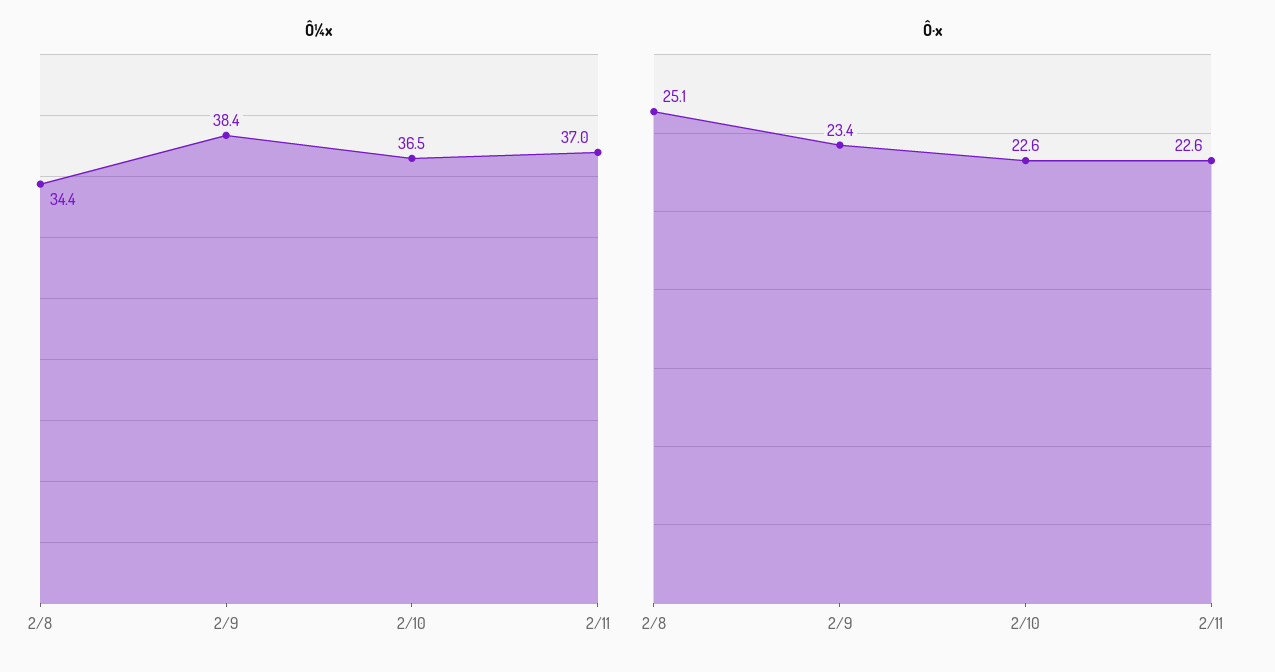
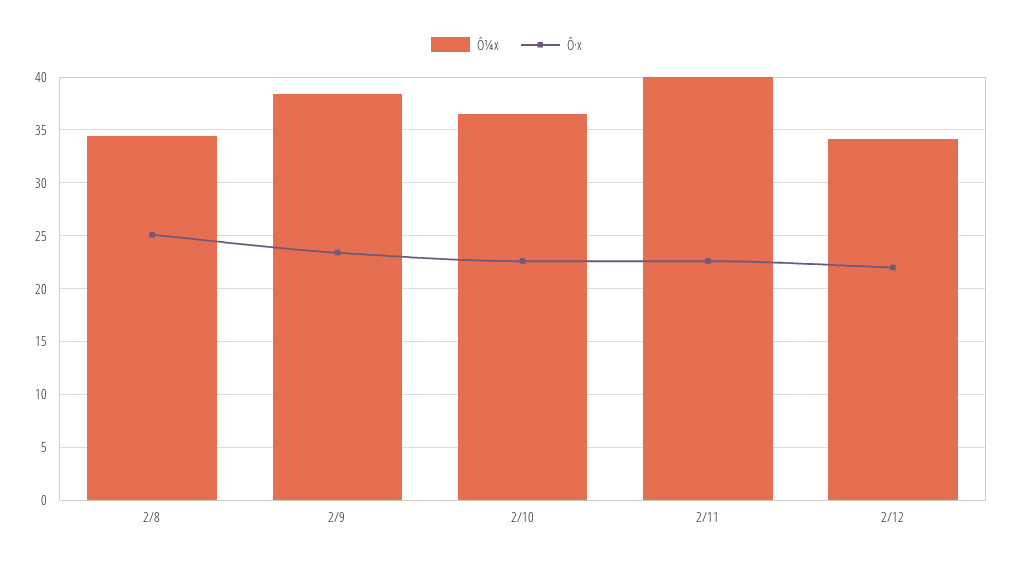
Ô¼x, 2/11: 37 -> 40
Ô¼x, 2/12: none -> 34
Ô·x, 2/12: none -> 22

